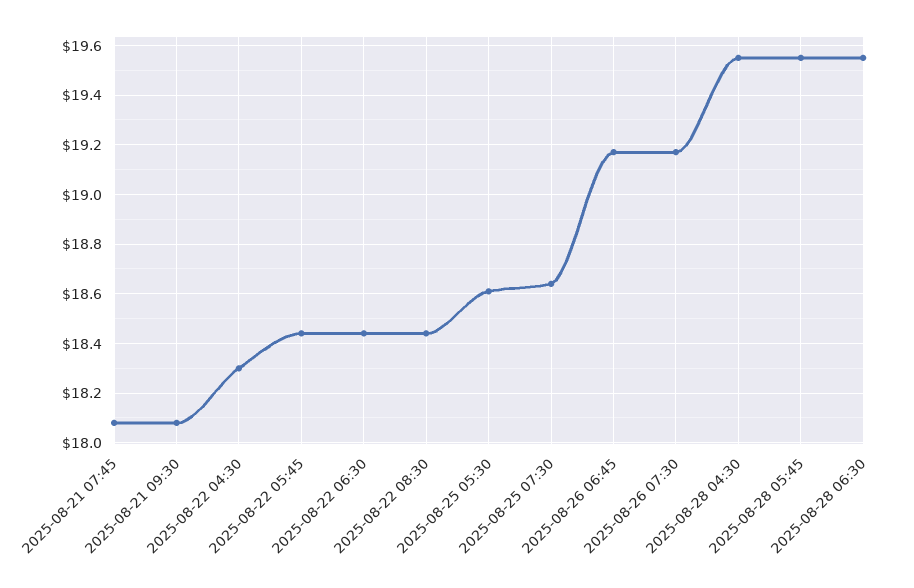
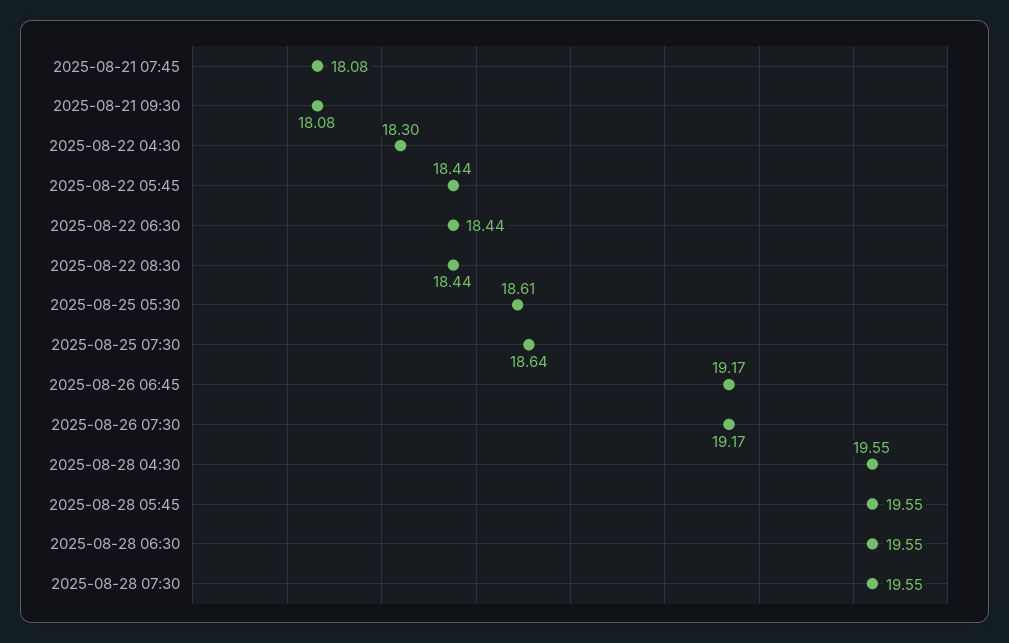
2025-08-28 07:30: none -> 19.55

